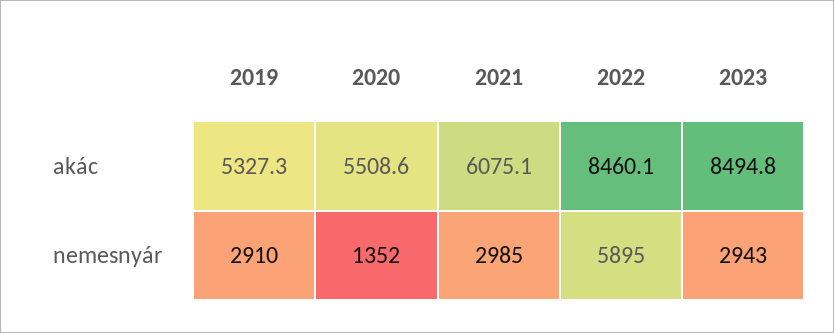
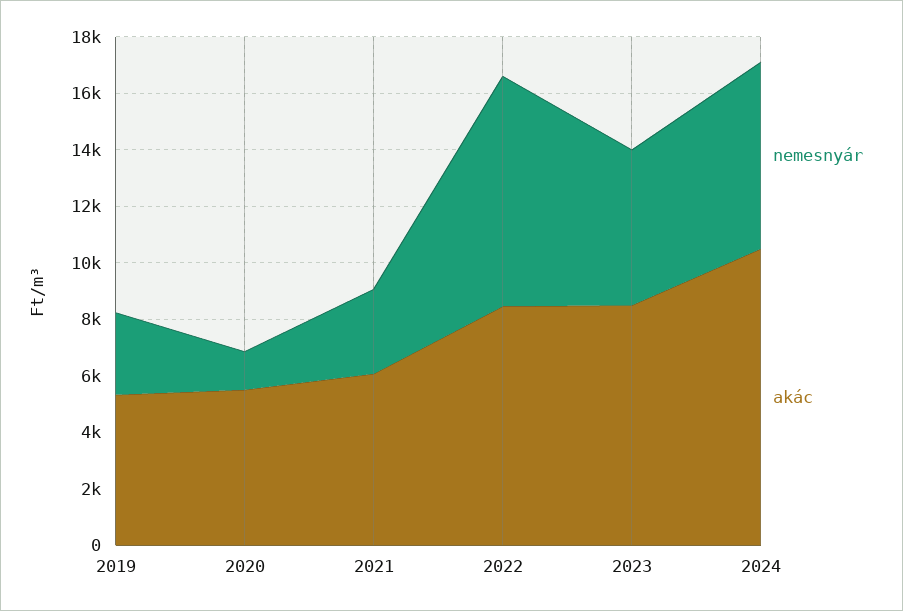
nemesnyár, 2022: 5895 -> 8000
nemesnyár, 2023: 2943 -> 5500
nemesnyár, 2024: none -> 6500
akác, 2024: none -> 10500

